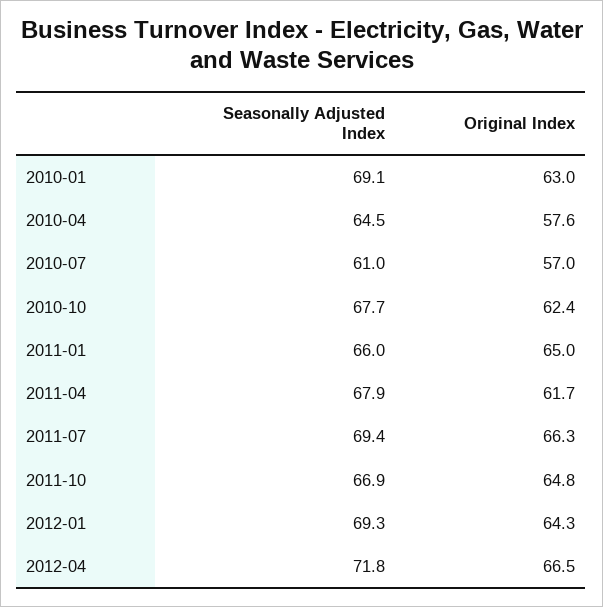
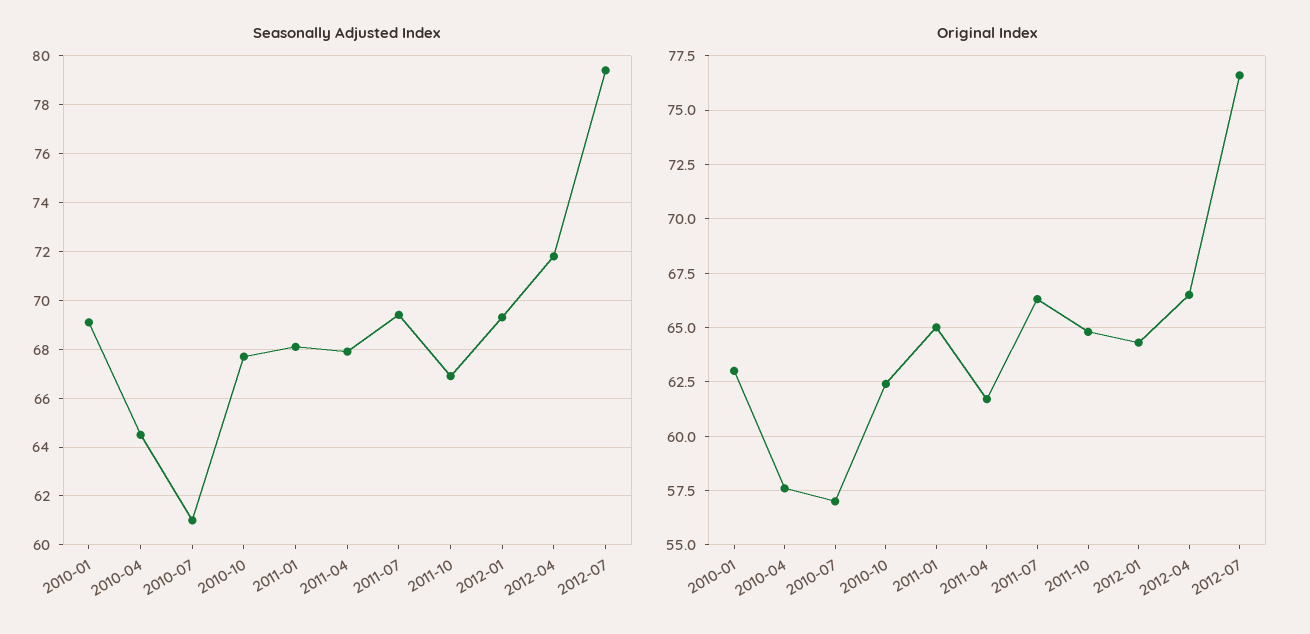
Seasonally Adjusted Index, 2011-01: 66 -> 68
Seasonally Adjusted Index, 2012-07: none -> 79.5
Original Index, 2012-07: none -> 76.5

